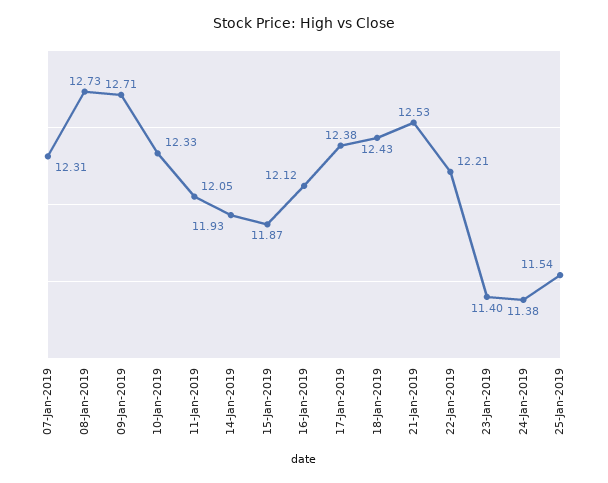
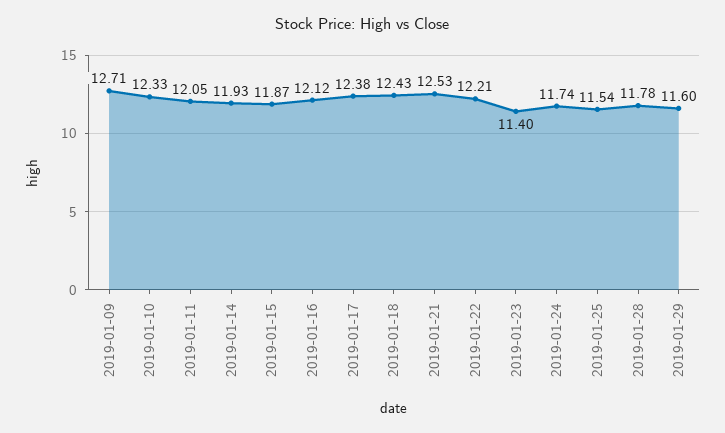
07-Jan-2019: 12.31 -> none
08-Jan-2019: 12.73 -> none
24-Jan-2019: 11.38 -> 11.74
2019-01-28: none -> 11.78
2019-01-29: none -> 11.6

